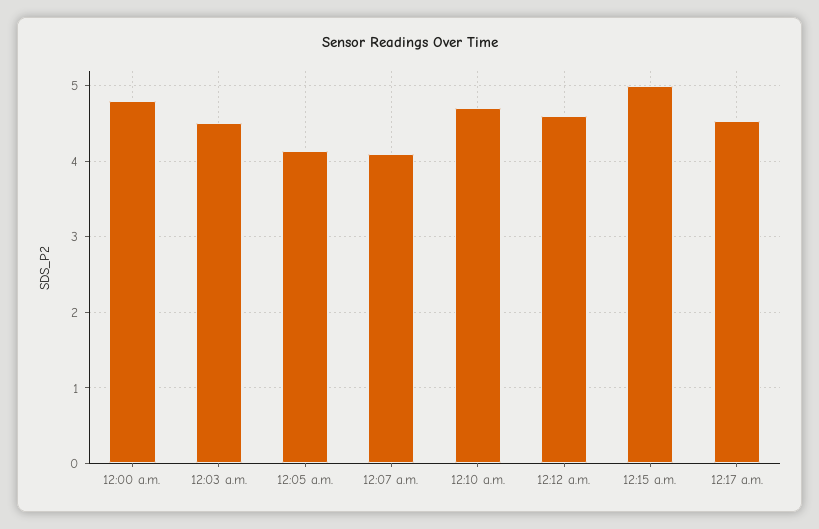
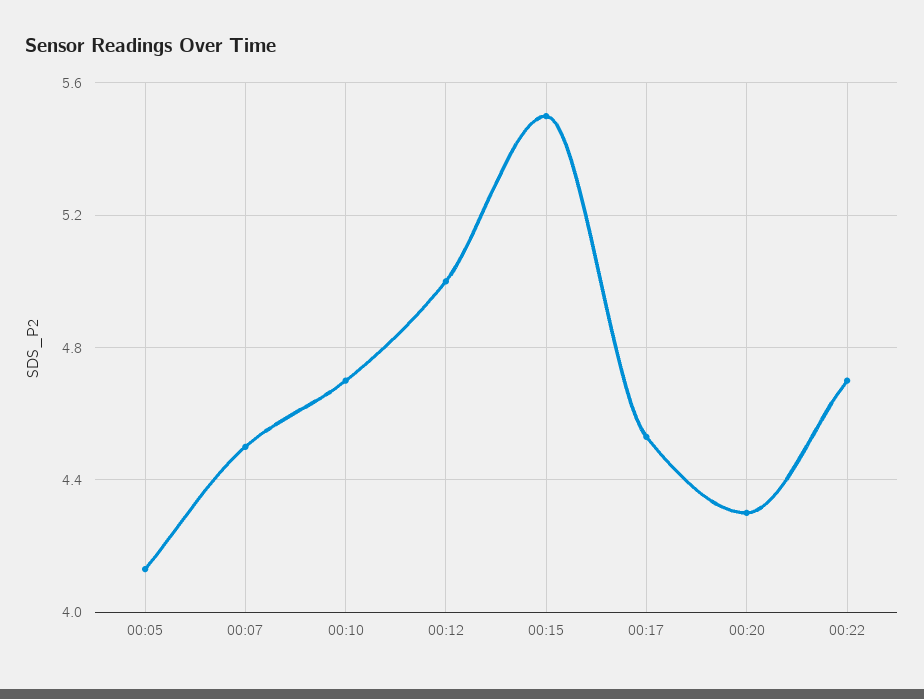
12:00 a.m.: 4.8 -> none
12:03 a.m.: 4.5 -> none
12:07 a.m.: 4.1 -> 4.5
12:12 a.m.: 4.6 -> 5
12:15 a.m.: 5 -> 5.5
00:20: none -> 4.3
00:22: none -> 4.7

